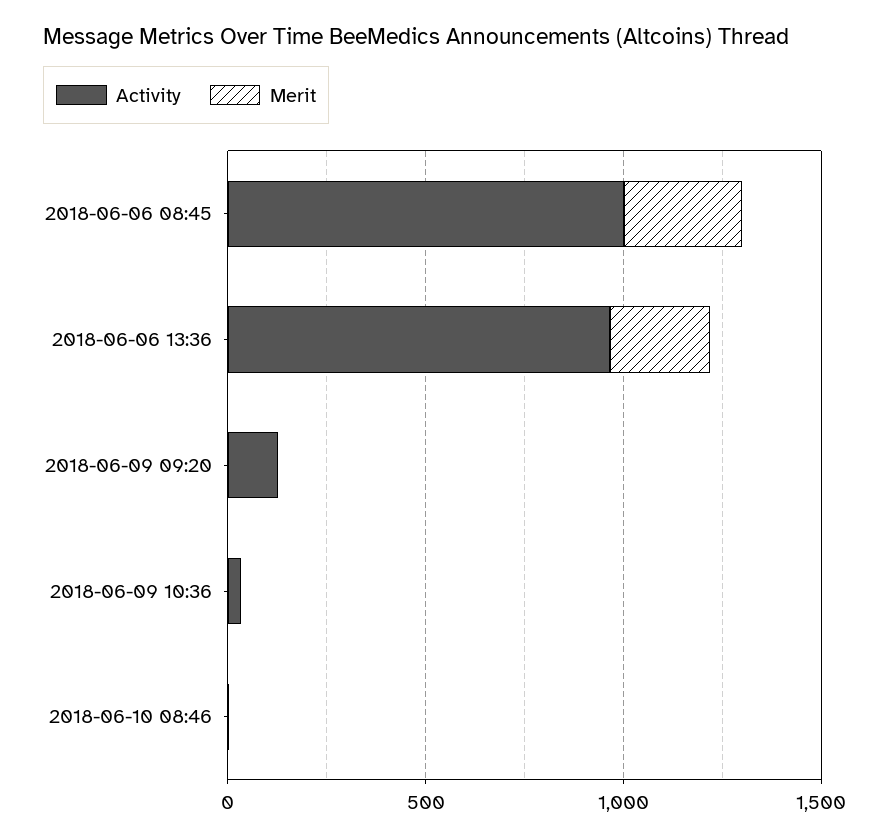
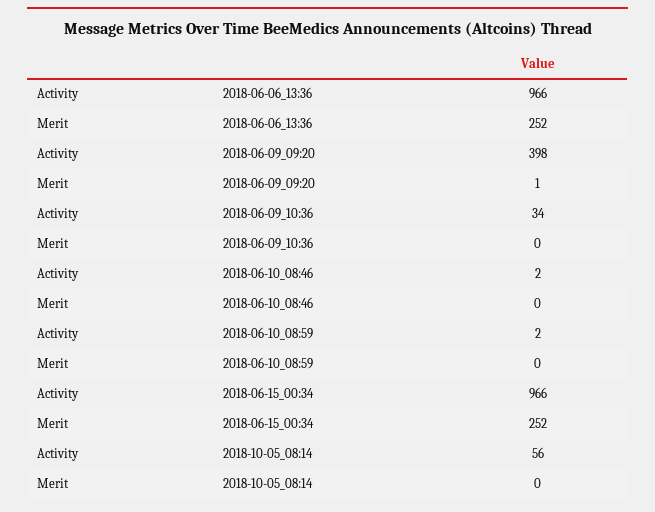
Activity, 2018-06-06 08:45: 1000 -> none
Merit, 2018-06-06 08:45: 300 -> none
Activity, 2018-06-09 09:20: 100 -> 398
Activity, 2018-06-10_08:59: none -> 2
Merit, 2018-06-10_08:59: none -> 0
Activity, 2018-06-15_00:34: none -> 966
Merit, 2018-06-15_00:34: none -> 252
Activity, 2018-10-05_08:14: none -> 56
Merit, 2018-10-05_08:14: none -> 0

